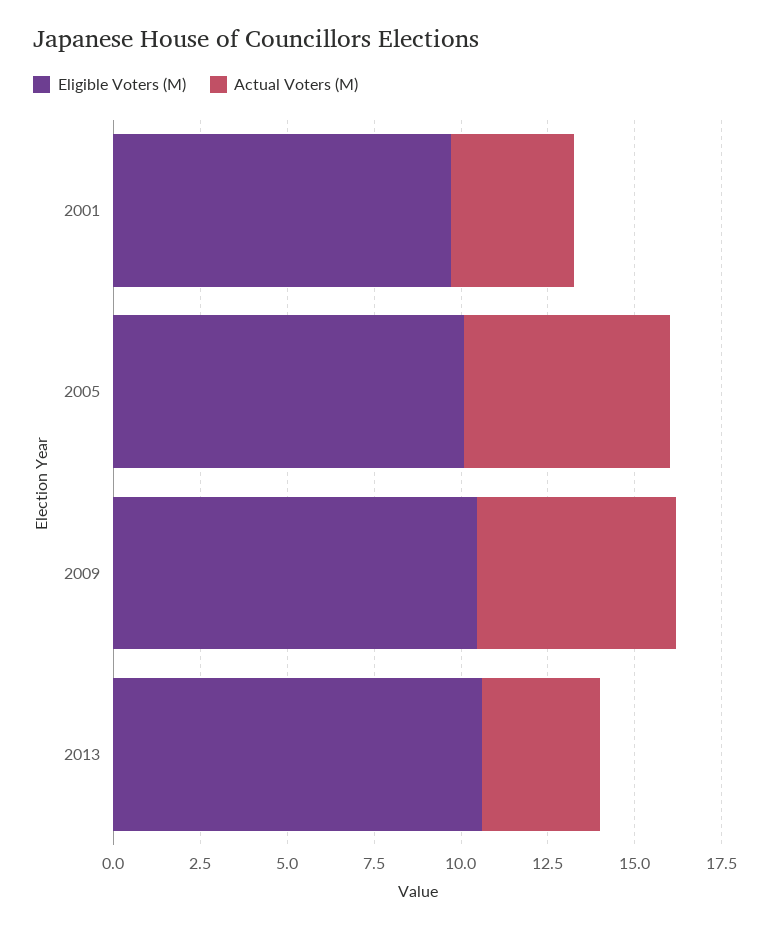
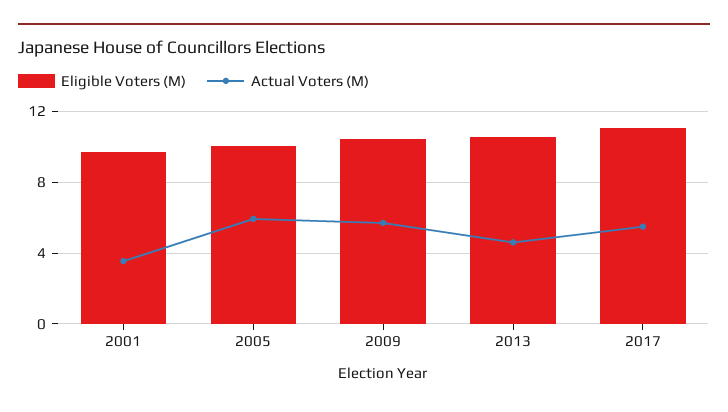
Actual Voters (M), 2013: 3.5 -> 4.5
Eligible Voters (M), 2017: none -> 11
Actual Voters (M), 2017: none -> 5.5

